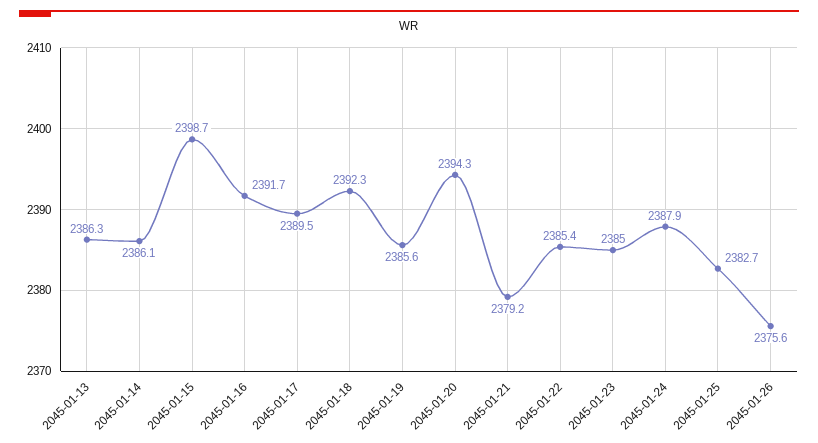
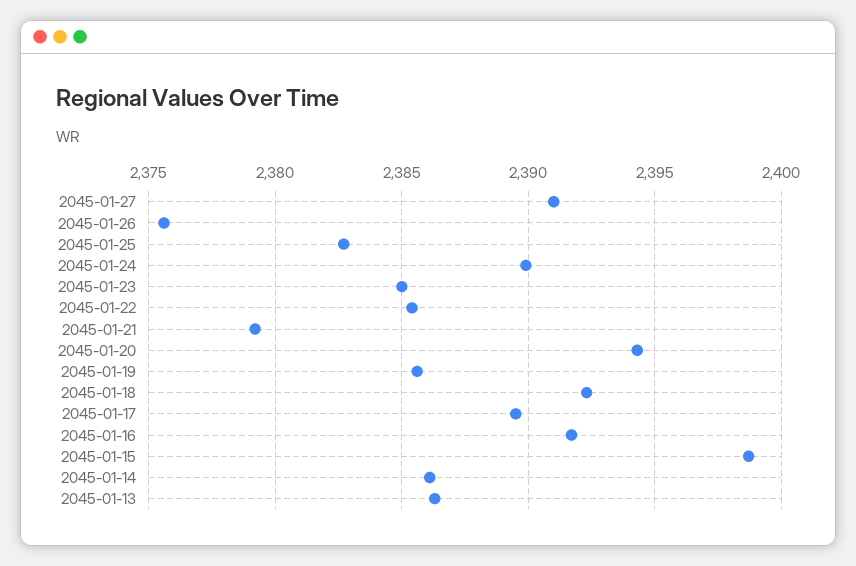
2045-01-24: 2387.9 -> 2390
2045-01-27: none -> 2391

